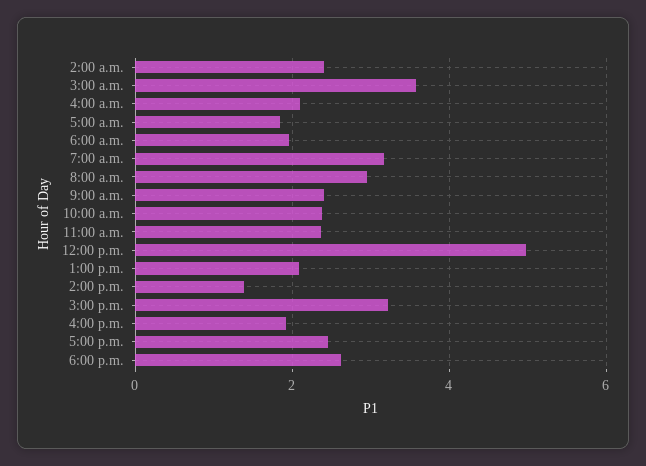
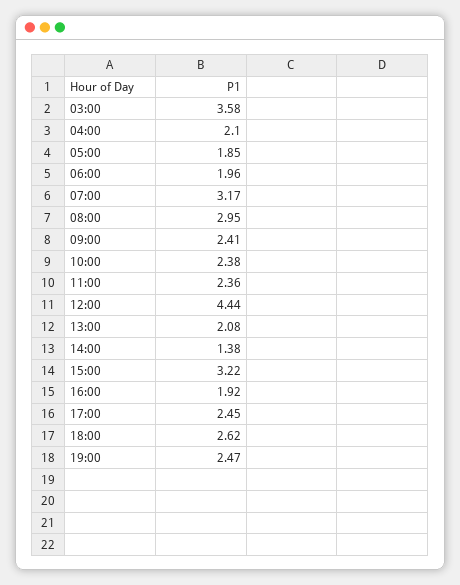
2:00 a.m.: 2.4 -> none
12:00 p.m.: 5 -> 4.44
19:00: none -> 2.47

